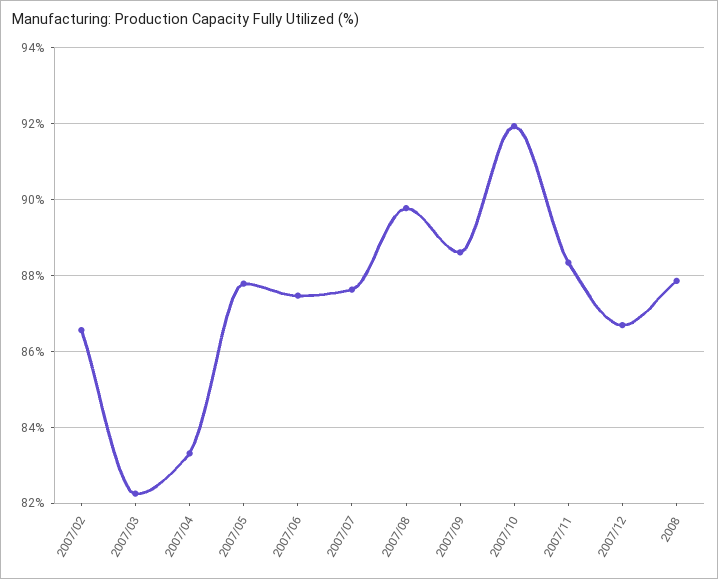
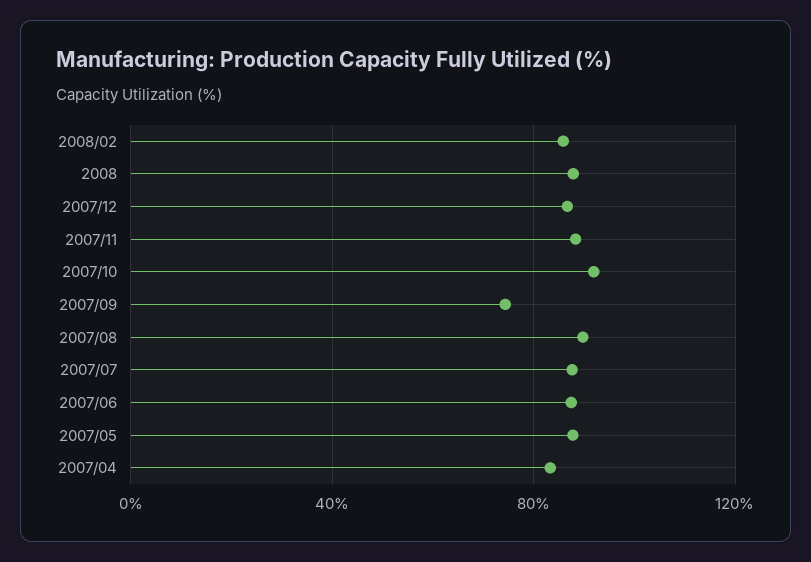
2007/02: 86.6 -> none
2007/03: 82.2 -> none
2007/09: 88.6 -> 75
2008/02: none -> 85

